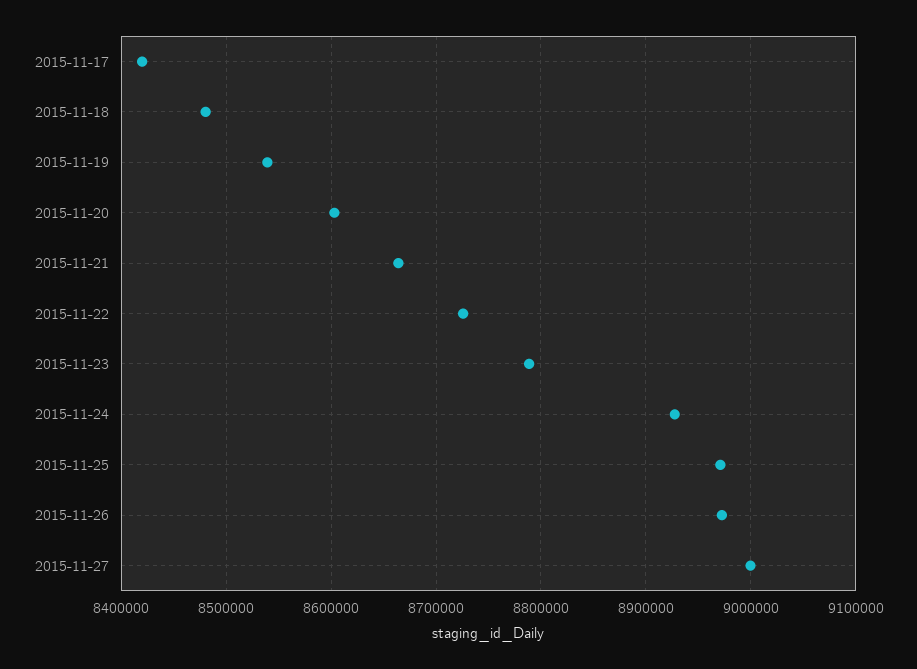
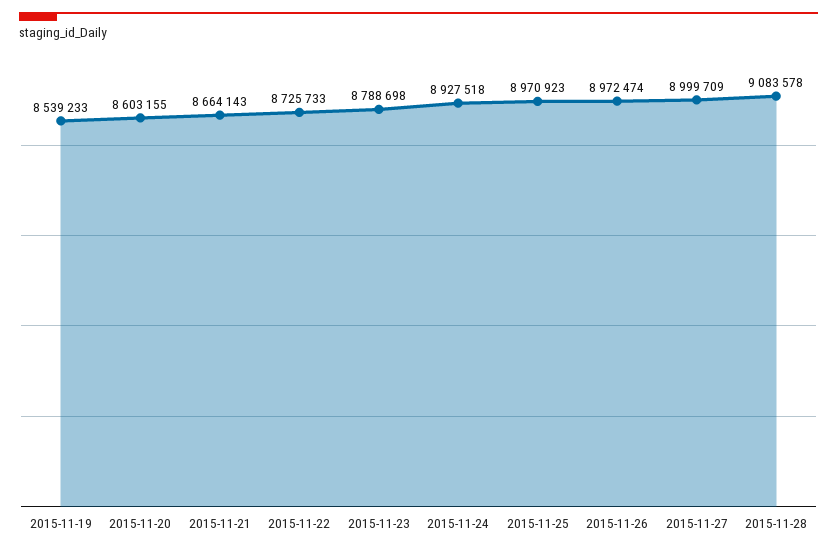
2015-11-17: 8420000 -> none
2015-11-18: 8480000 -> none
2015-11-28: none -> 9083578

